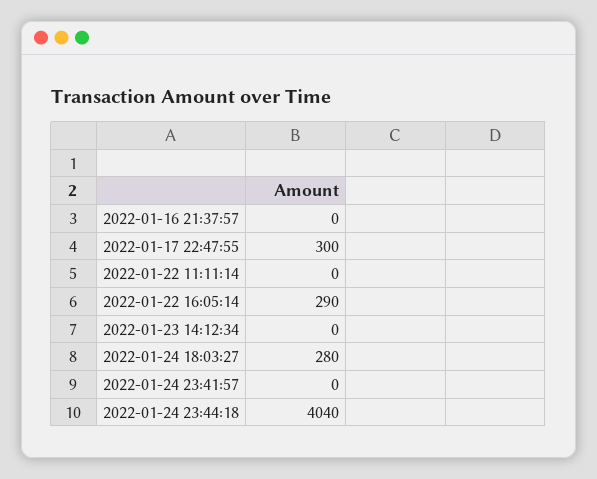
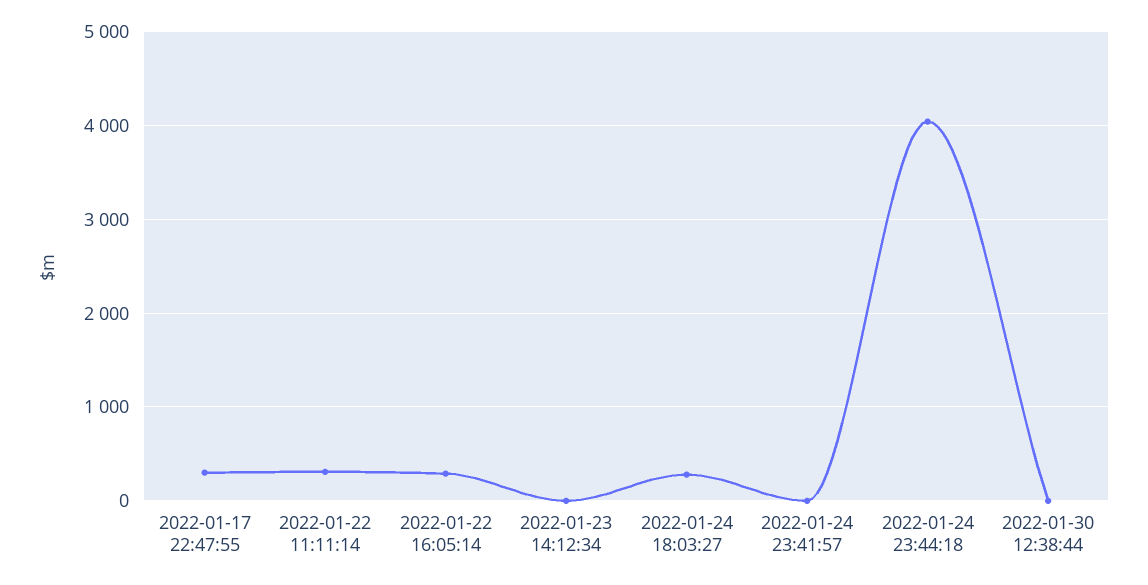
2022-01-16 21:37:57: 0 -> none
2022-01-22 11:11:14: 0 -> 300
2022-01-30 12:38:44: none -> 0

